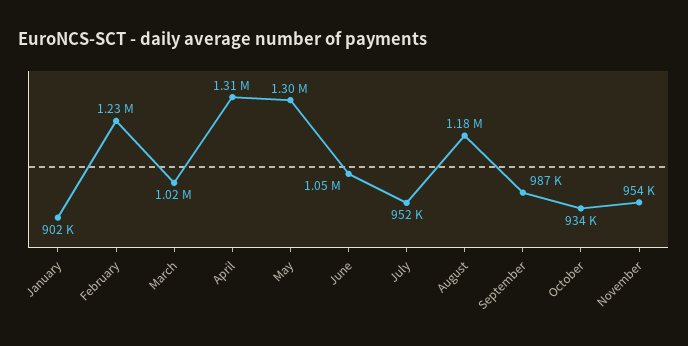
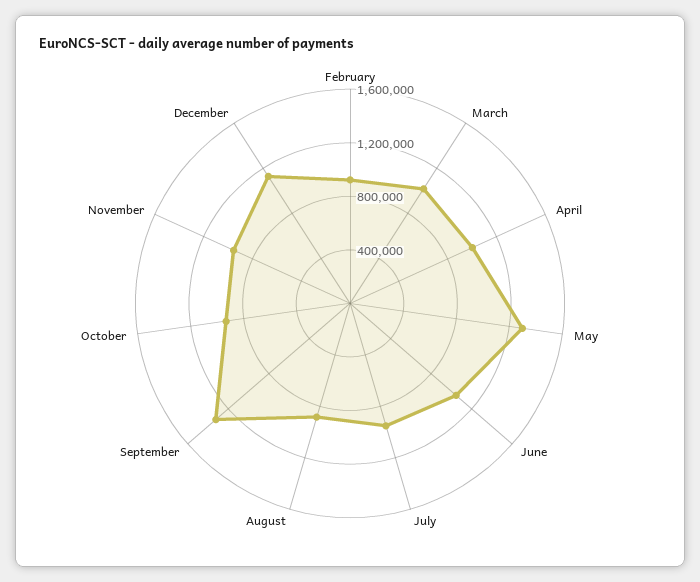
January: 902000 -> none
February: 1230000 -> 900000
April: 1310000 -> 1000000
August: 1180000 -> 900000
September: 987000 -> 1300000
December: none -> 1100000

